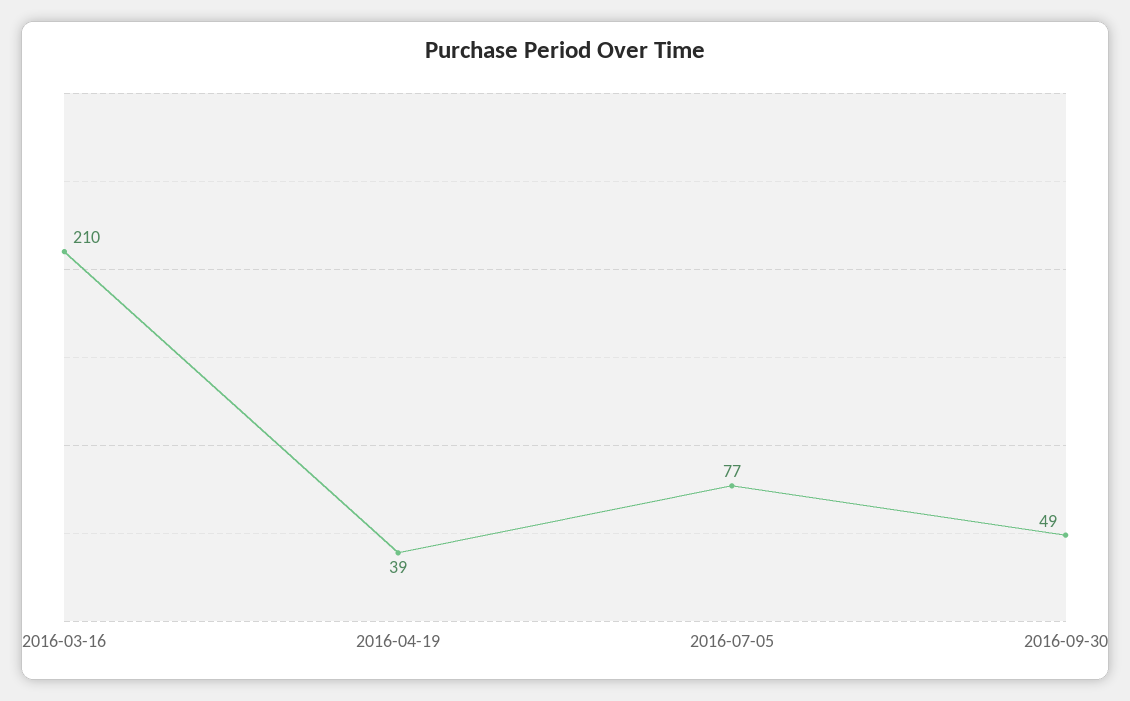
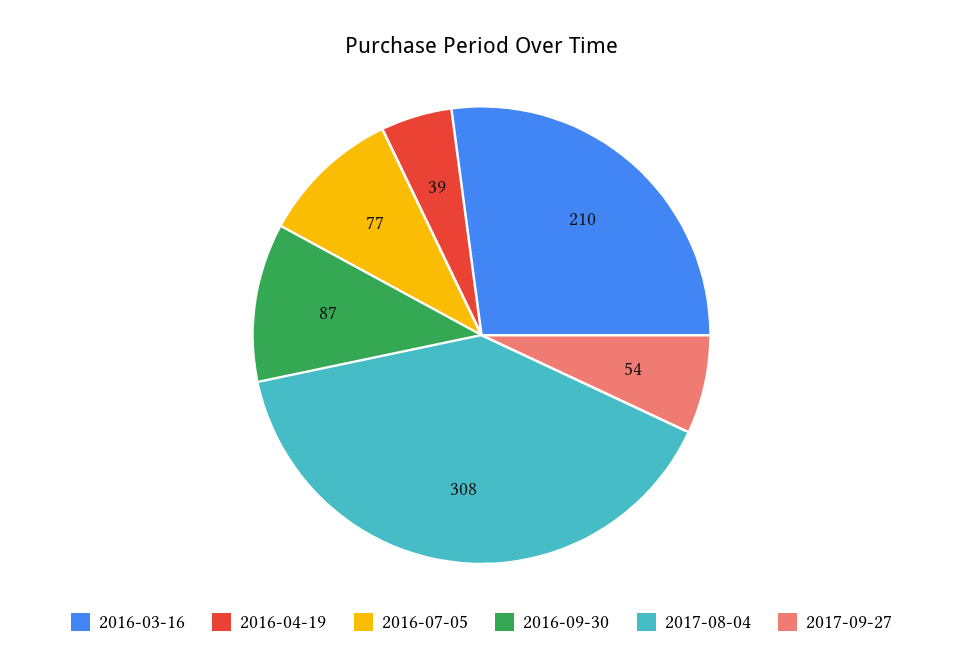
2016-09-30: 49 -> 87
2017-08-04: none -> 308
2017-09-27: none -> 54

